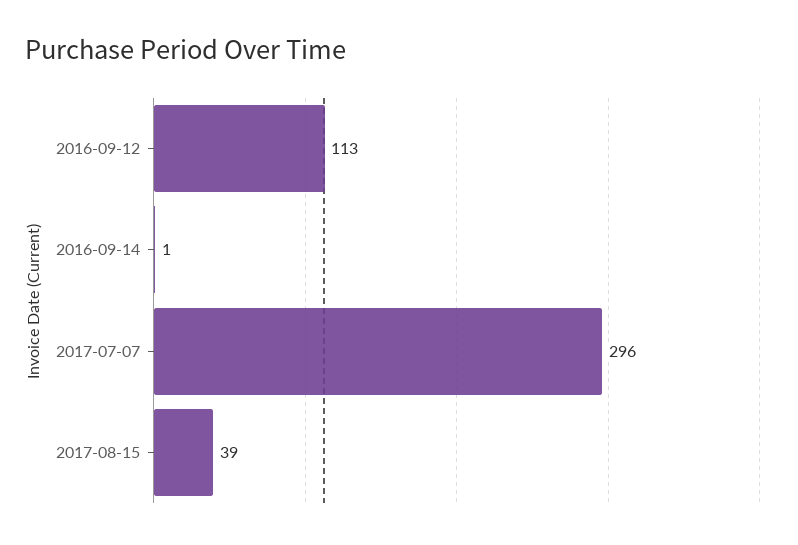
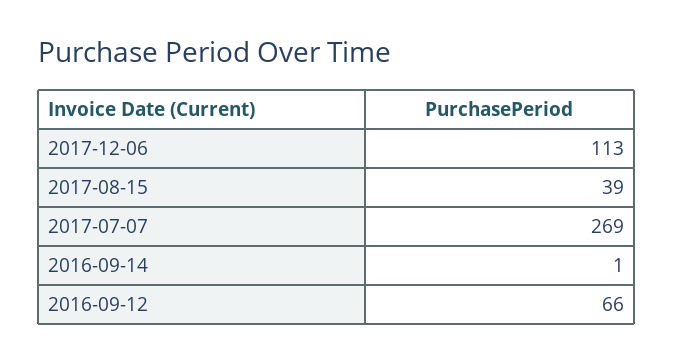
2016-09-12: 113 -> 66
2017-07-07: 296 -> 269
2017-12-06: none -> 113

